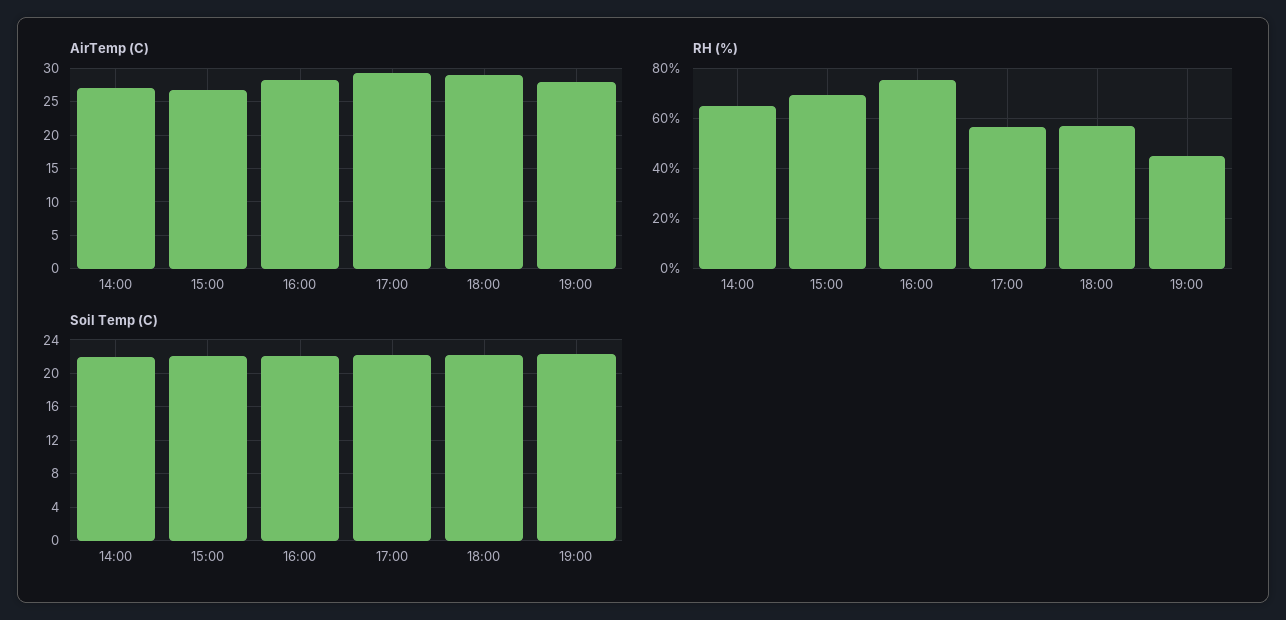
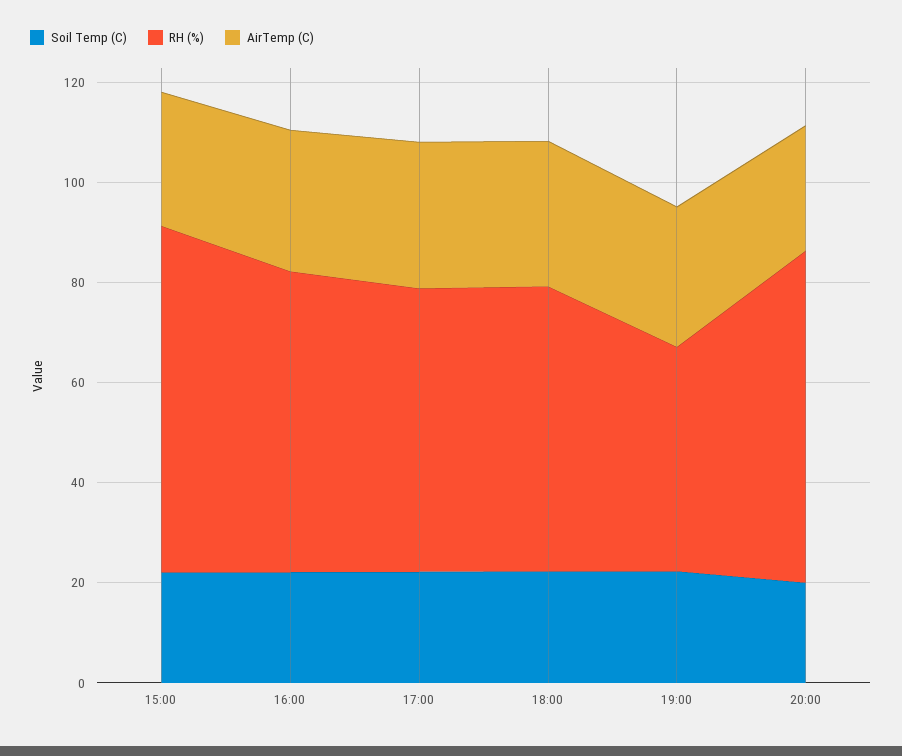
AirTemp (C), 14:00: 27 -> none
RH (%), 14:00: 65 -> none
RH (%), 16:00: 75 -> 60
Soil Temp (C), 14:00: 22 -> none
Soil Temp (C), 20:00: none -> 20
RH (%), 20:00: none -> 65
AirTemp (C), 20:00: none -> 25

